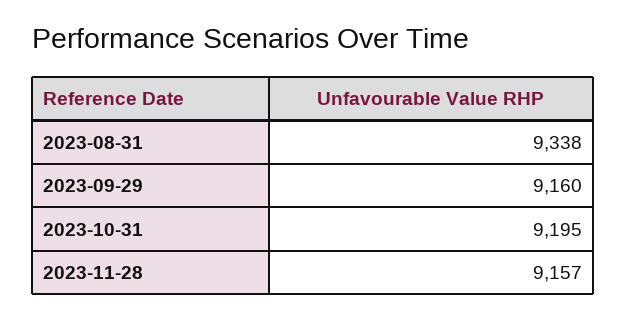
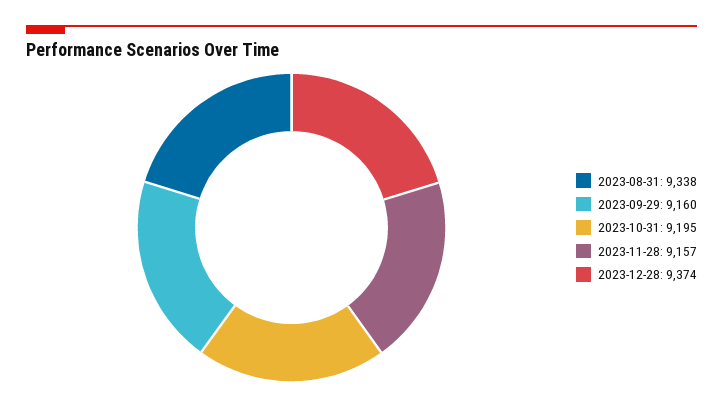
2023-12-28: none -> 9374

